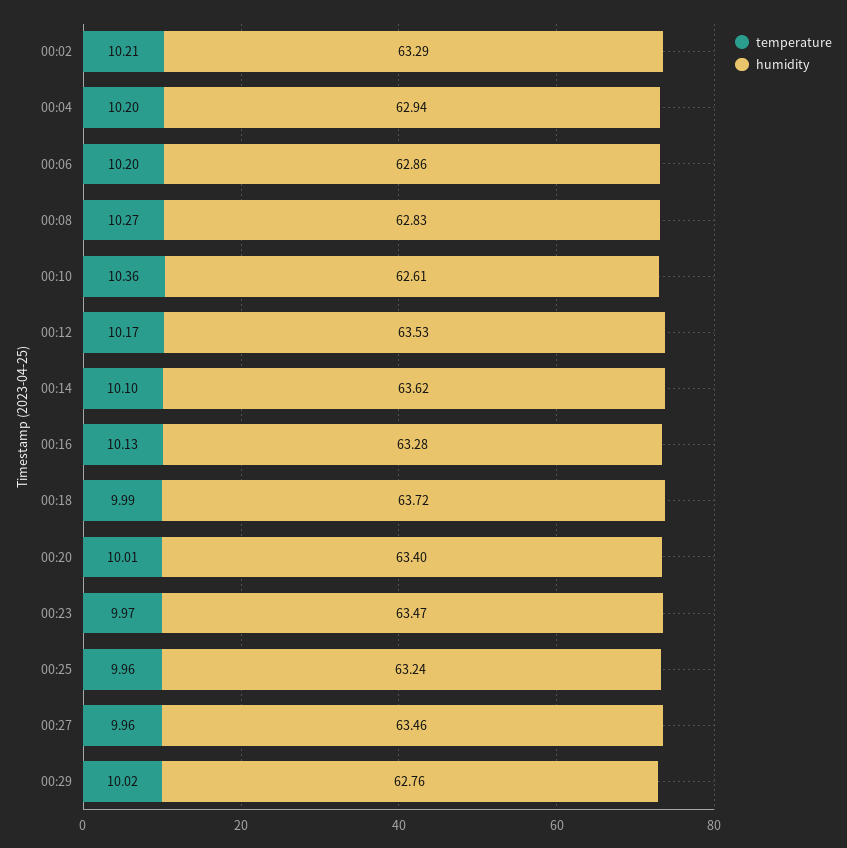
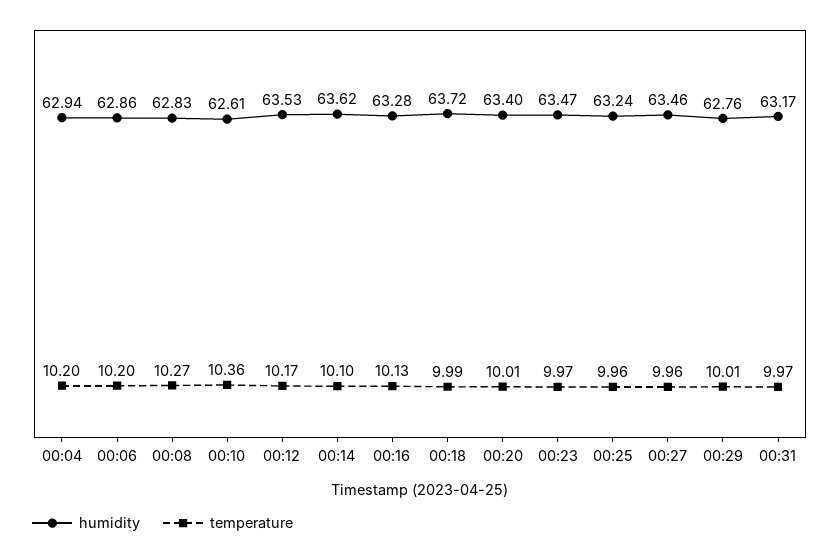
temperature, 00:02: 10.21 -> none
humidity, 00:02: 63.29 -> none
temperature, 00:29: 10.02 -> 10.01
humidity, 00:31: none -> 63.17
temperature, 00:31: none -> 9.97

